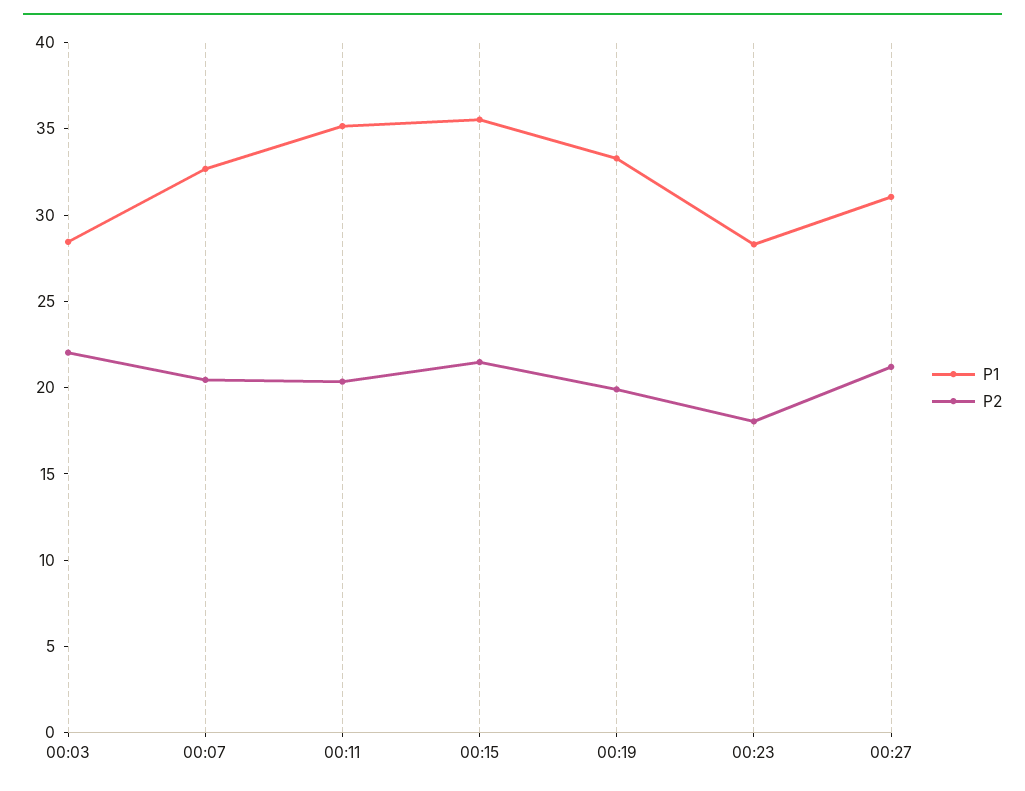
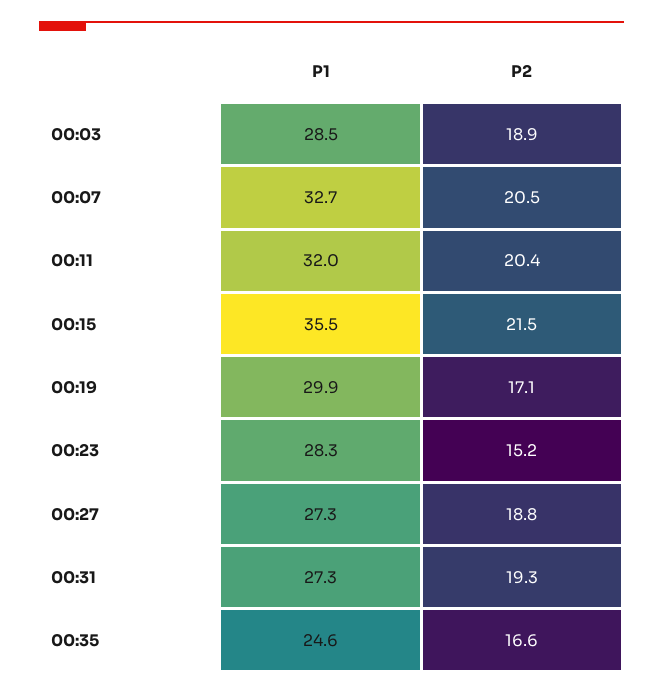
P2, 00:03: 22 -> 18.9
P1, 00:11: 35 -> 32
P1, 00:19: 33 -> 29.9
P2, 00:19: 20 -> 17.1
P2, 00:23: 18 -> 15.2
P1, 00:27: 31 -> 27.3
P2, 00:27: 21 -> 18.8
P1, 00:31: none -> 27.3
P2, 00:31: none -> 19.3
P1, 00:35: none -> 24.6
P2, 00:35: none -> 16.6

